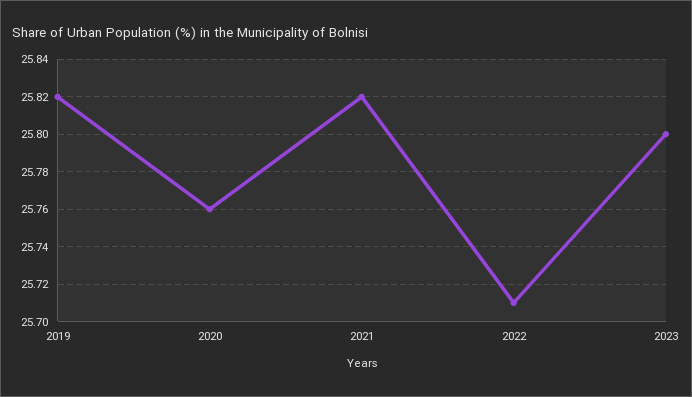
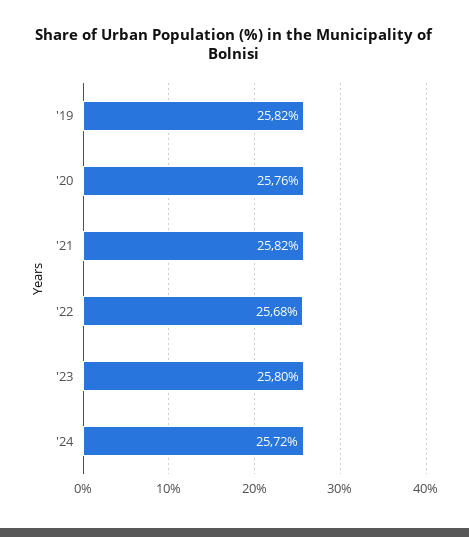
2022: 25.71 -> 25.68
'24: none -> 25.72

